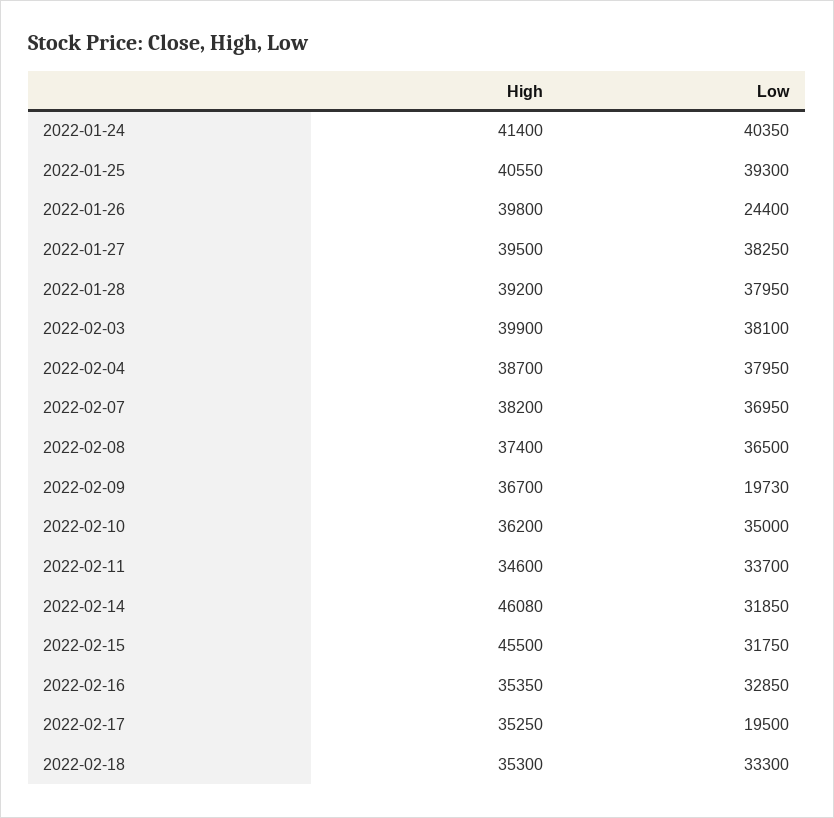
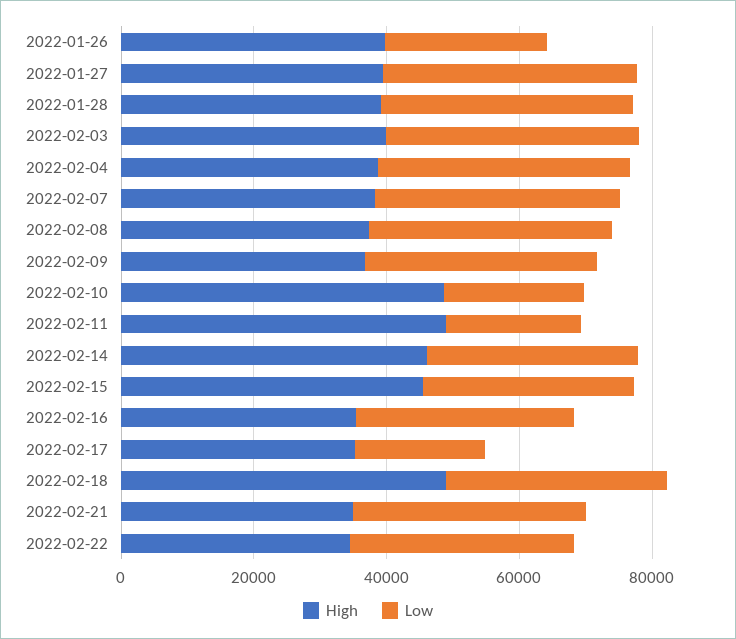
High, 2022-01-24: 41400 -> none
Low, 2022-01-24: 40350 -> none
High, 2022-01-25: 40550 -> none
Low, 2022-01-25: 39300 -> none
Low, 2022-02-09: 19730 -> 35000
High, 2022-02-10: 36200 -> 50000
Low, 2022-02-10: 35000 -> 20000
High, 2022-02-11: 34600 -> 50000
Low, 2022-02-11: 33700 -> 20000
High, 2022-02-18: 35300 -> 50000
High, 2022-02-21: none -> 35000
Low, 2022-02-21: none -> 35000
High, 2022-02-22: none -> 35000
Low, 2022-02-22: none -> 35000

